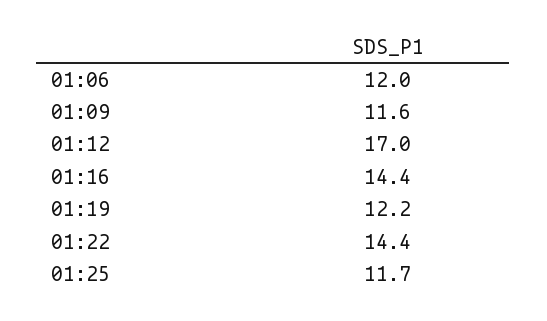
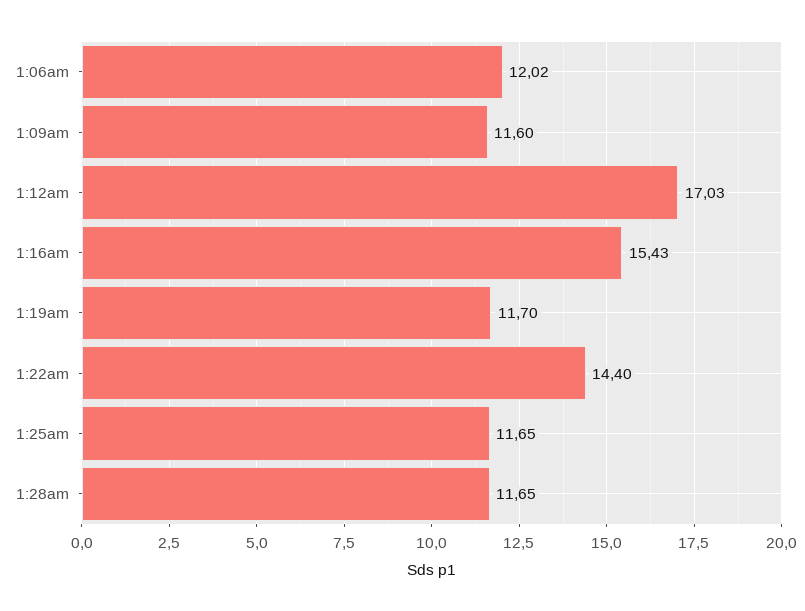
01:16: 14.4 -> 15.43
01:19: 12.2 -> 11.7
1:28am: none -> 11.65

